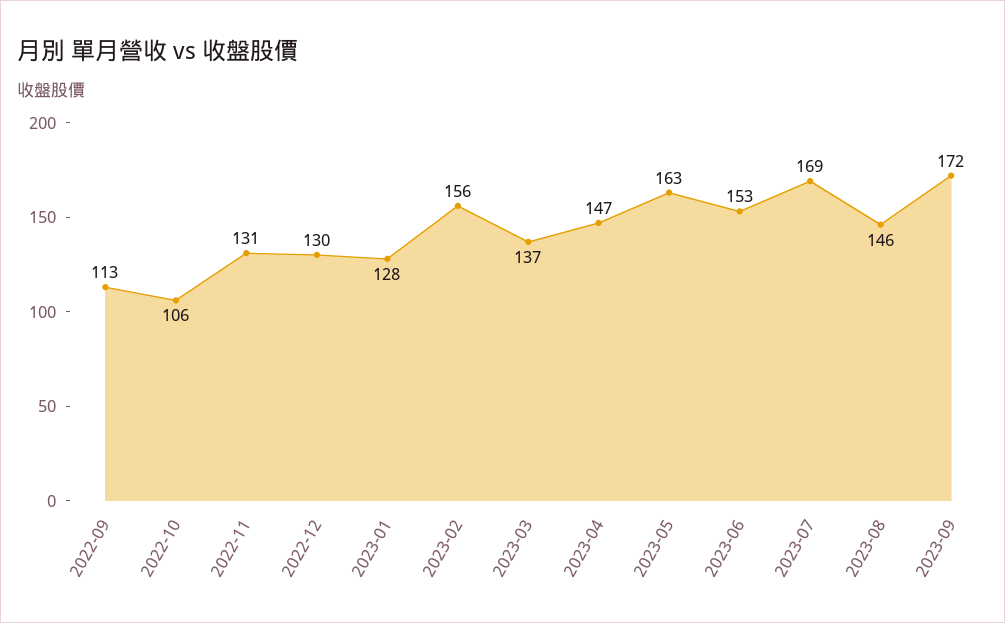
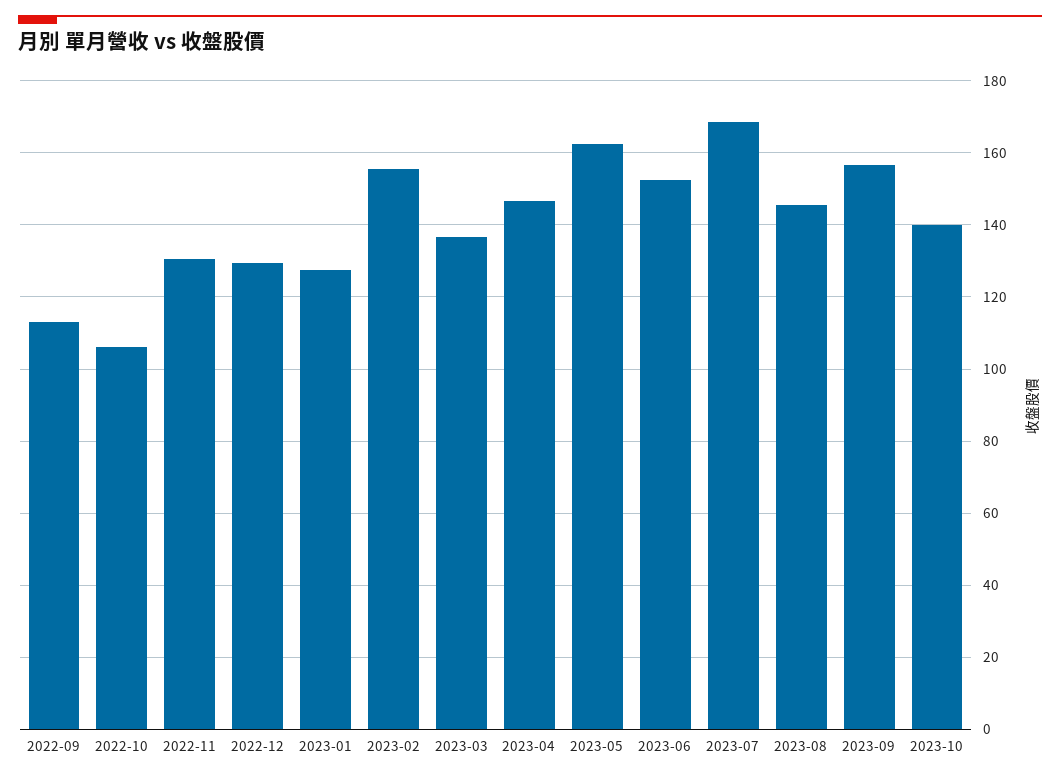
2023-09: 172 -> 156
2023-10: none -> 140

